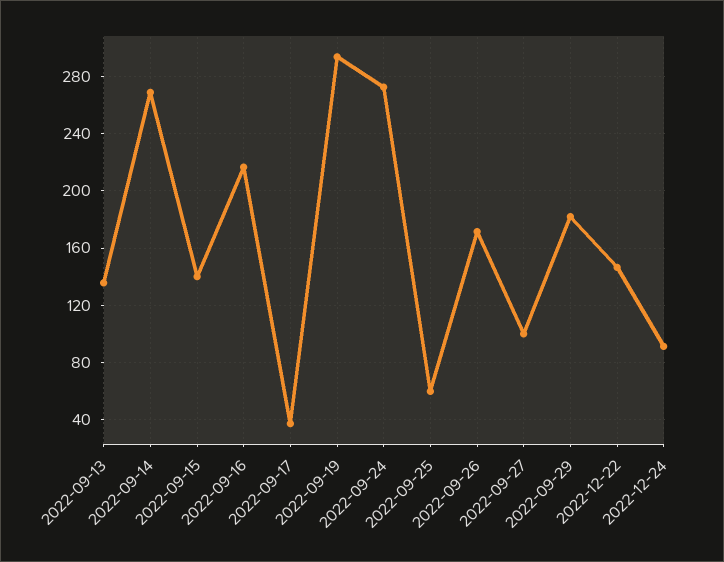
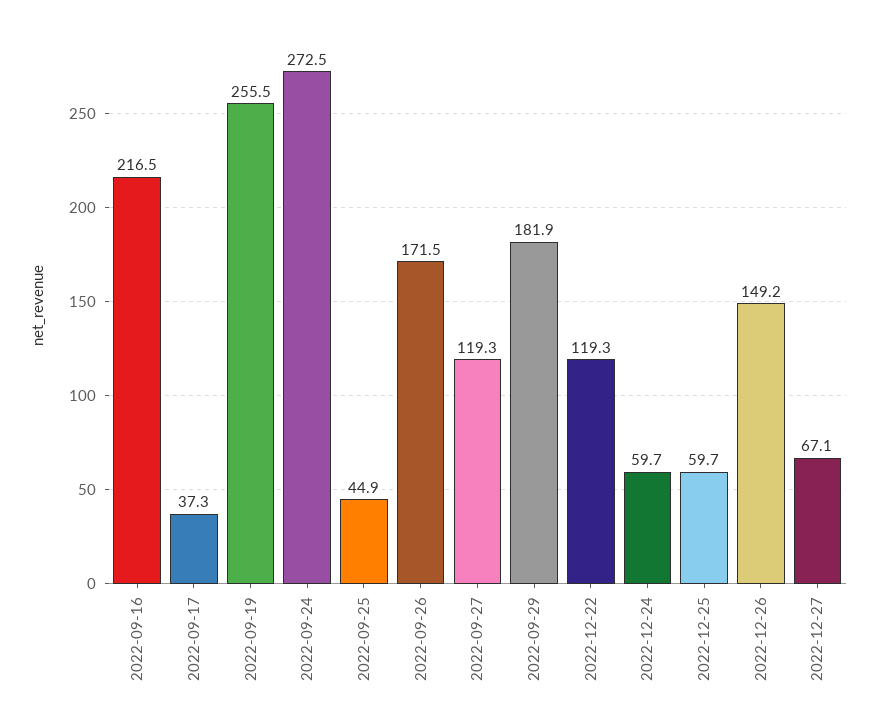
2022-09-13: 135 -> none
2022-09-14: 270 -> none
2022-09-15: 140 -> none
2022-09-19: 295 -> 255.5
2022-09-25: 60 -> 44.9
2022-09-27: 100 -> 119.3
2022-12-22: 145 -> 119.3
2022-12-24: 90 -> 59.7
2022-12-25: none -> 59.7
2022-12-26: none -> 149.2
2022-12-27: none -> 67.1

